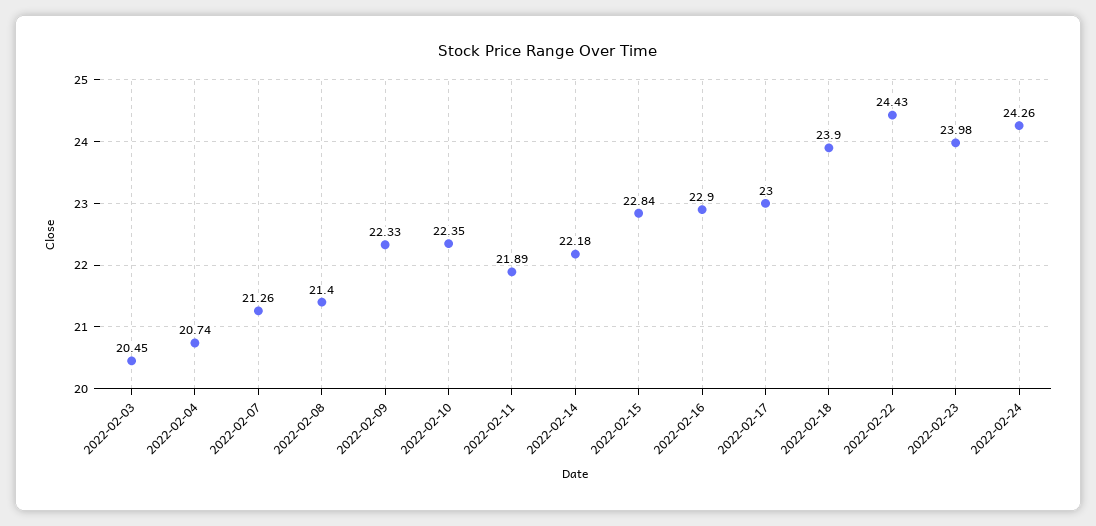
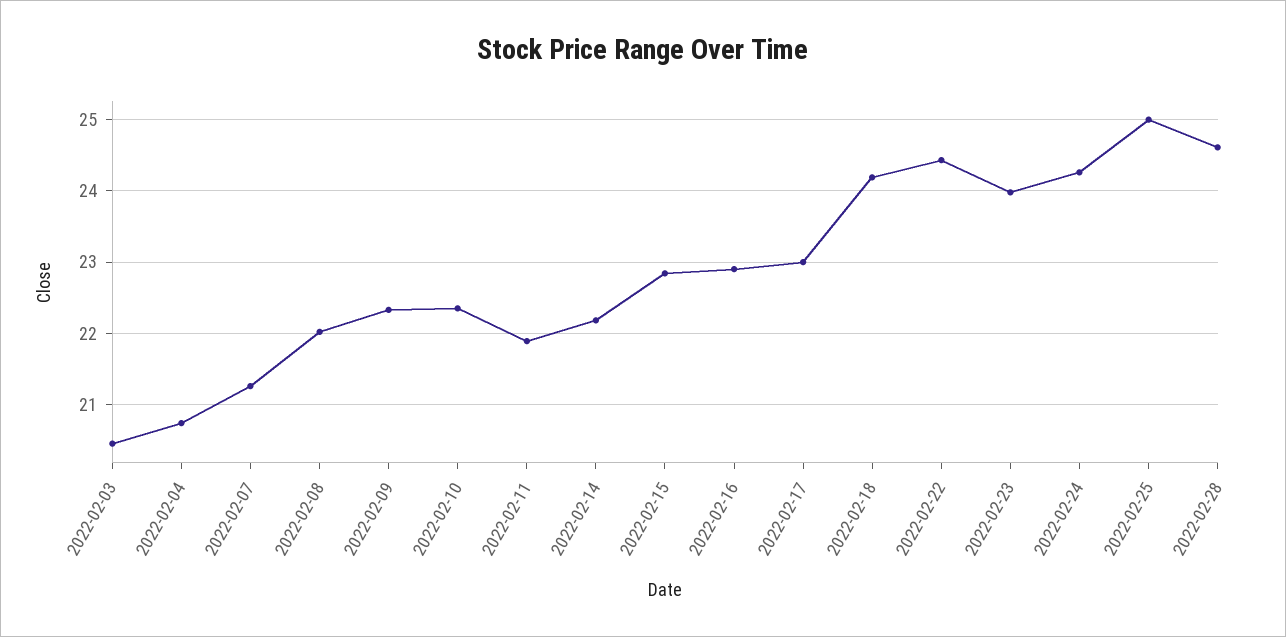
2022-02-08: 21.4 -> 22
2022-02-18: 23.9 -> 24.2
2022-02-25: none -> 25
2022-02-28: none -> 24.6

